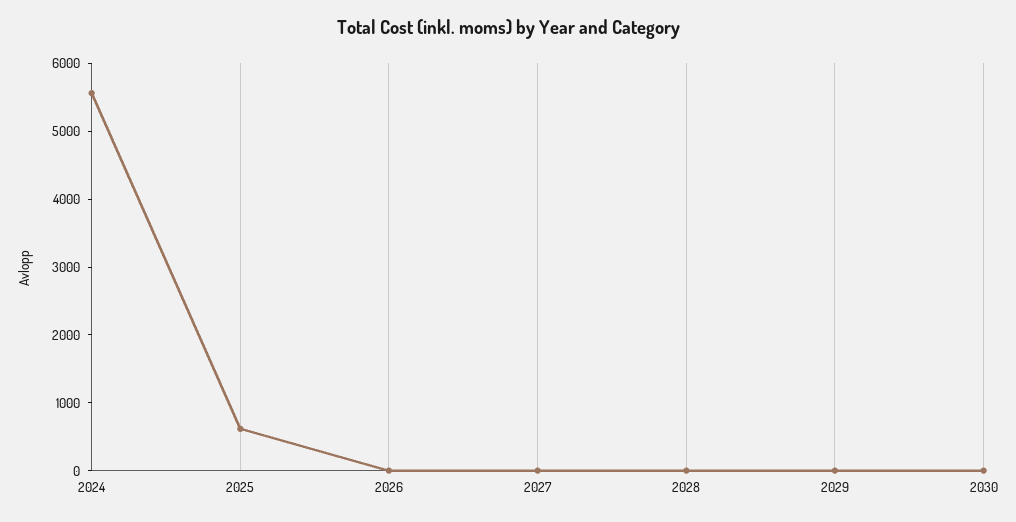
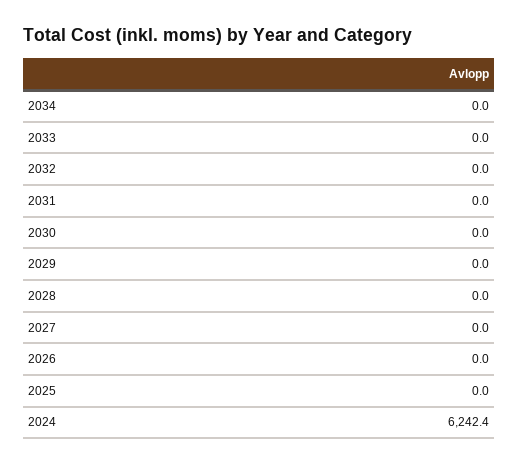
2024: 5600 -> 6242.4
2025: 600 -> 0
2034: none -> 0
2033: none -> 0
2032: none -> 0
2031: none -> 0

